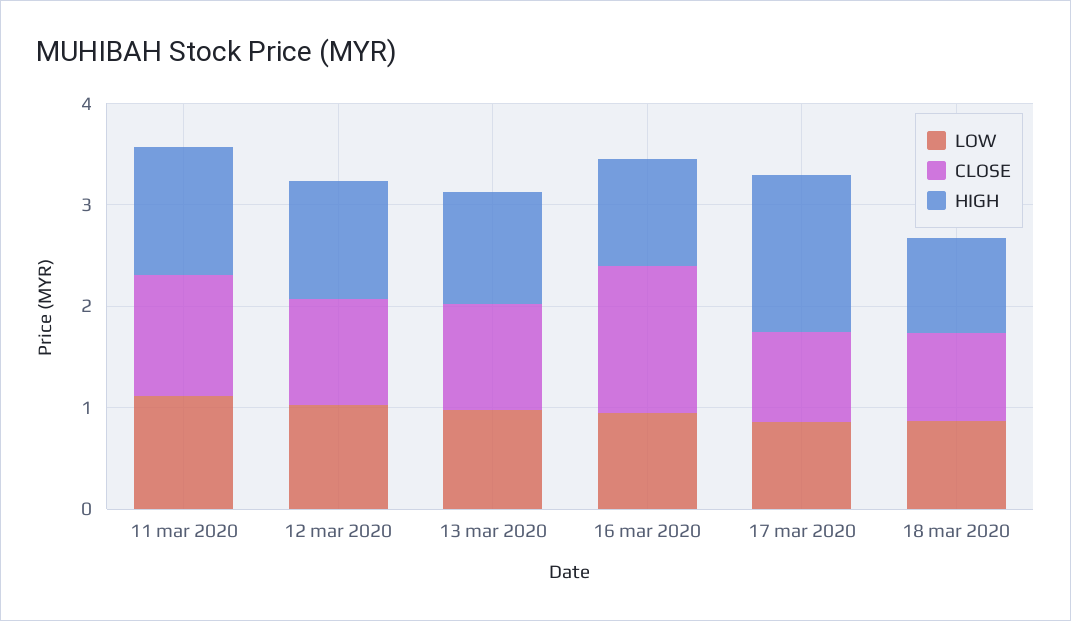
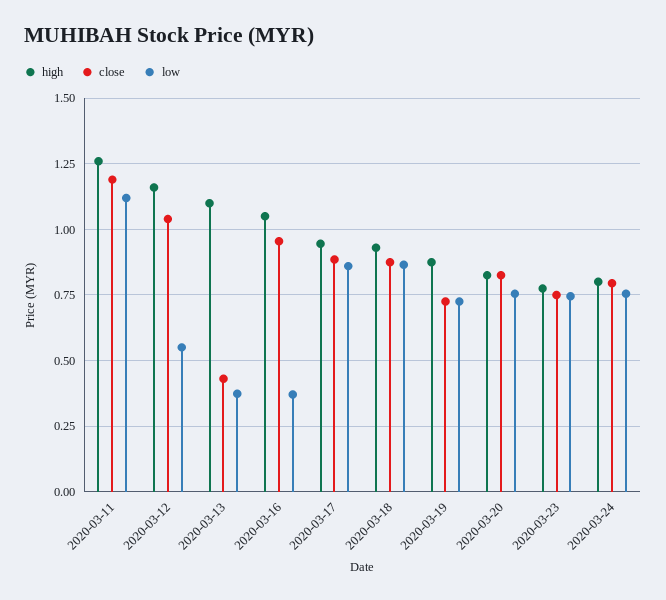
LOW, 12 mar 2020: 1 -> 0.55
LOW, 13 mar 2020: 1 -> 0.375
CLOSE, 13 mar 2020: 1 -> 0.425
LOW, 16 mar 2020: 1 -> 0.375
CLOSE, 16 mar 2020: 1.4 -> 0.95
HIGH, 17 mar 2020: 1.6 -> 0.95
HIGH, 2020-03-19: none -> 0.875
CLOSE, 2020-03-19: none -> 0.725
LOW, 2020-03-19: none -> 0.725
HIGH, 2020-03-20: none -> 0.825
CLOSE, 2020-03-20: none -> 0.825
LOW, 2020-03-20: none -> 0.75
HIGH, 2020-03-23: none -> 0.775
CLOSE, 2020-03-23: none -> 0.75
LOW, 2020-03-23: none -> 0.75
HIGH, 2020-03-24: none -> 0.8
CLOSE, 2020-03-24: none -> 0.8
LOW, 2020-03-24: none -> 0.75

